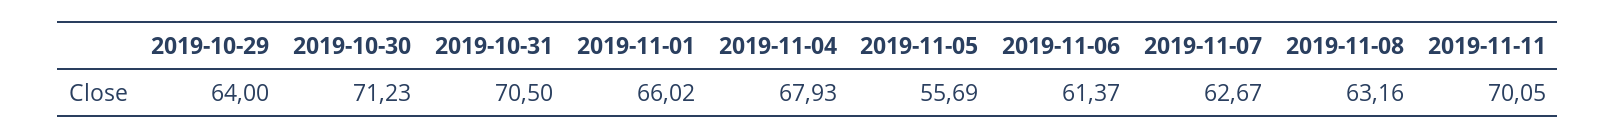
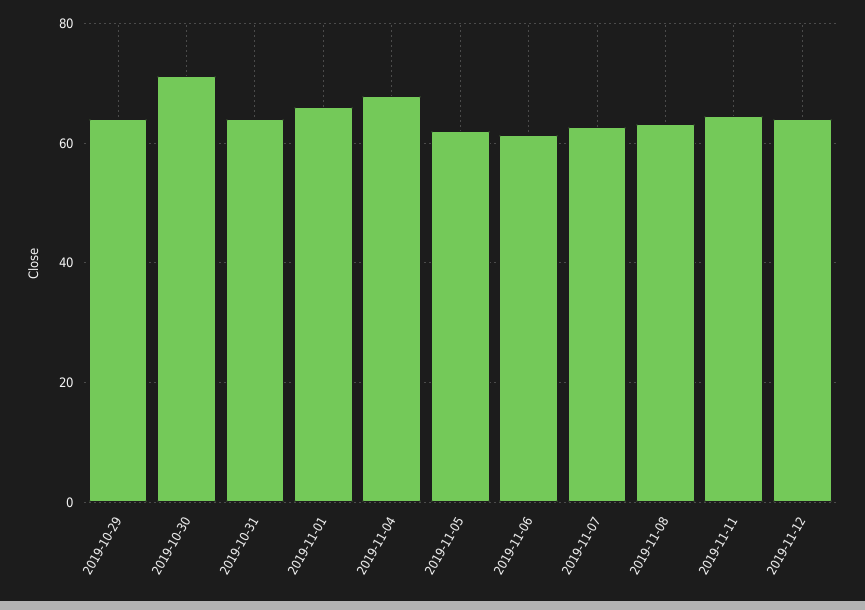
2019-10-31: 70.5 -> 64
2019-11-05: 55.69 -> 62
2019-11-11: 70.05 -> 64
2019-11-12: none -> 64

